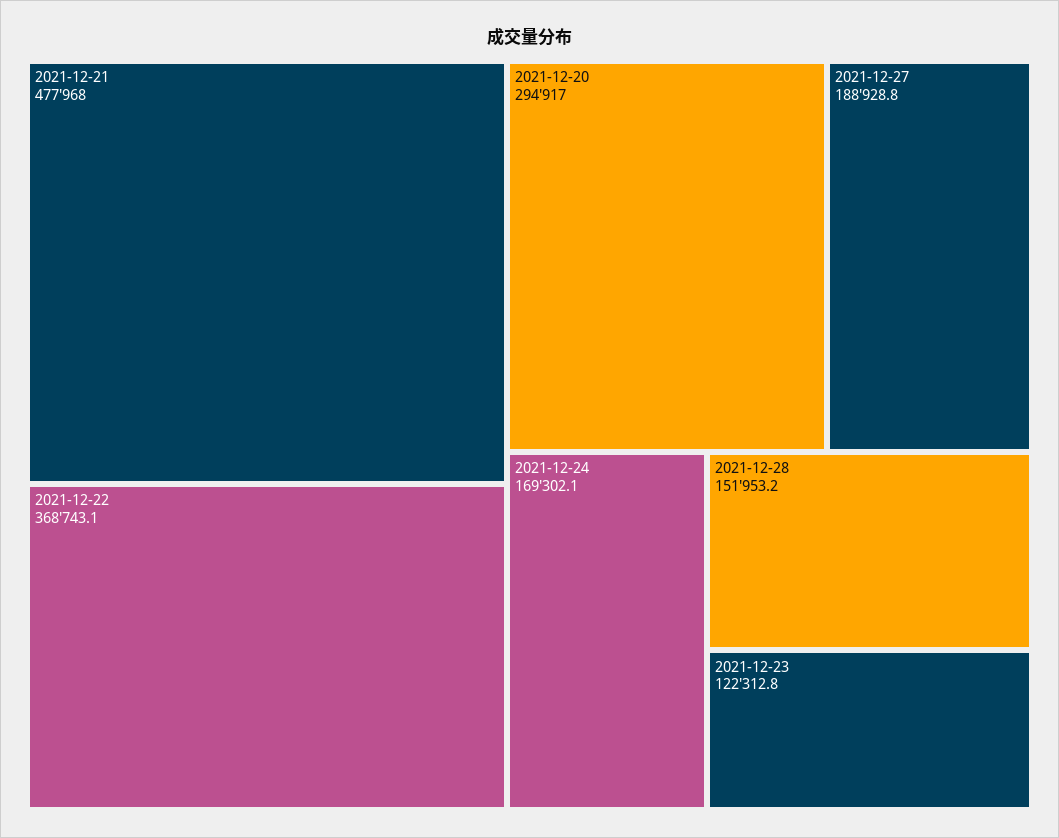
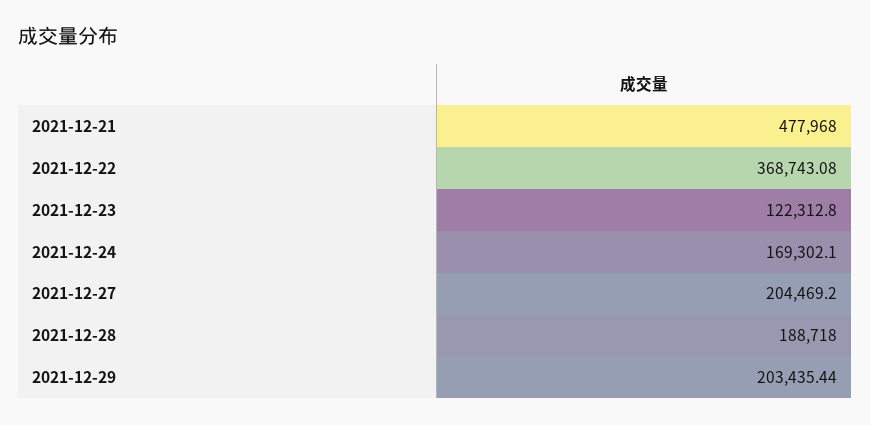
2021-12-20: 294917 -> none
2021-12-27: 188928.8 -> 204469.2
2021-12-28: 151953.2 -> 188718
2021-12-29: none -> 203435.44

